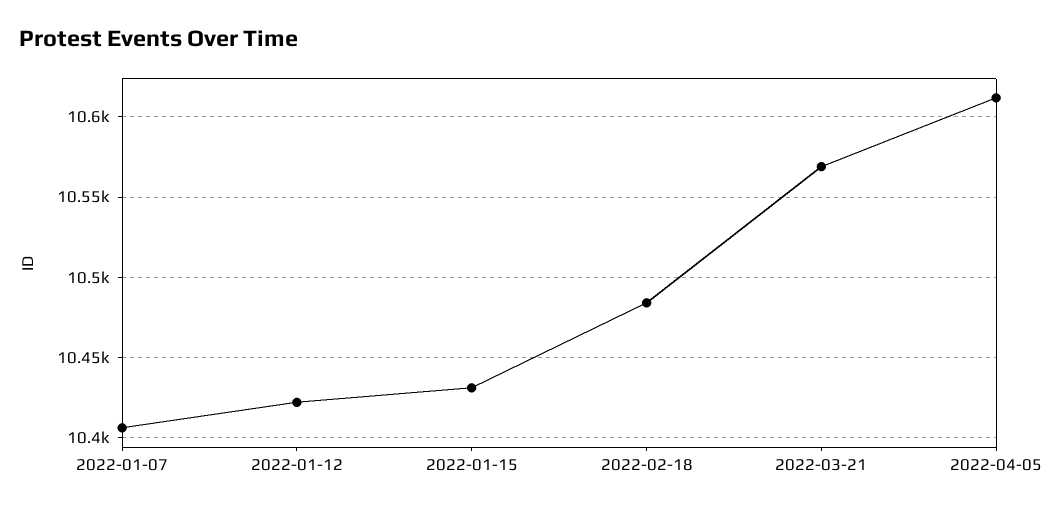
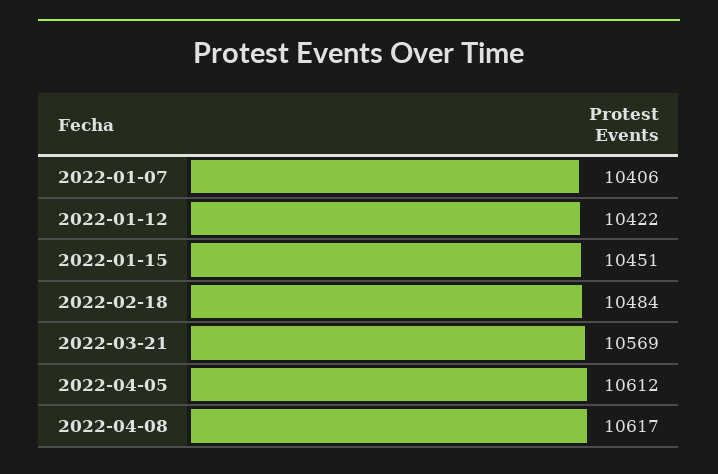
2022-01-15: 10430 -> 10451
2022-04-08: none -> 10617

